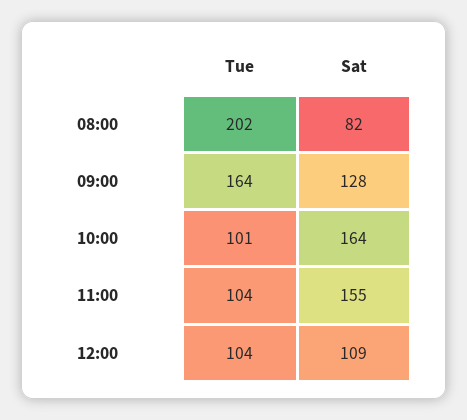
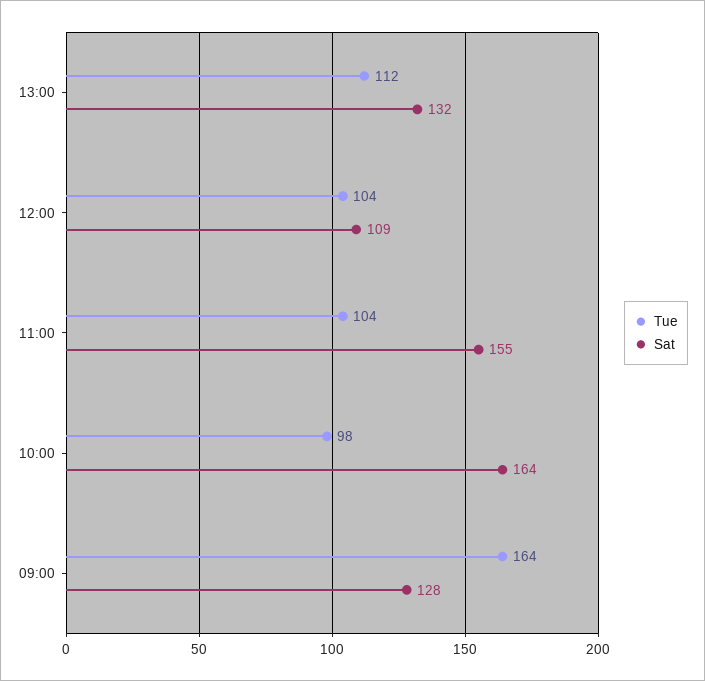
Tue, 08:00: 202 -> none
Sat, 08:00: 82 -> none
Tue, 10:00: 101 -> 98
Tue, 13:00: none -> 112
Sat, 13:00: none -> 132

